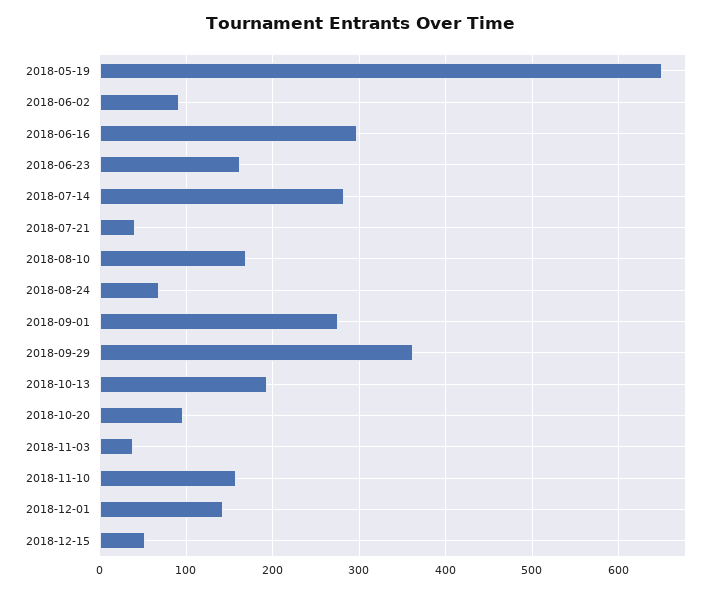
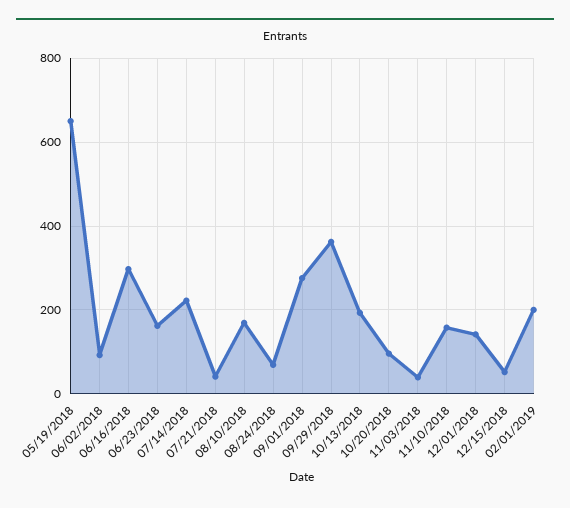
2018-07-14: 280 -> 220
02/01/2019: none -> 200

